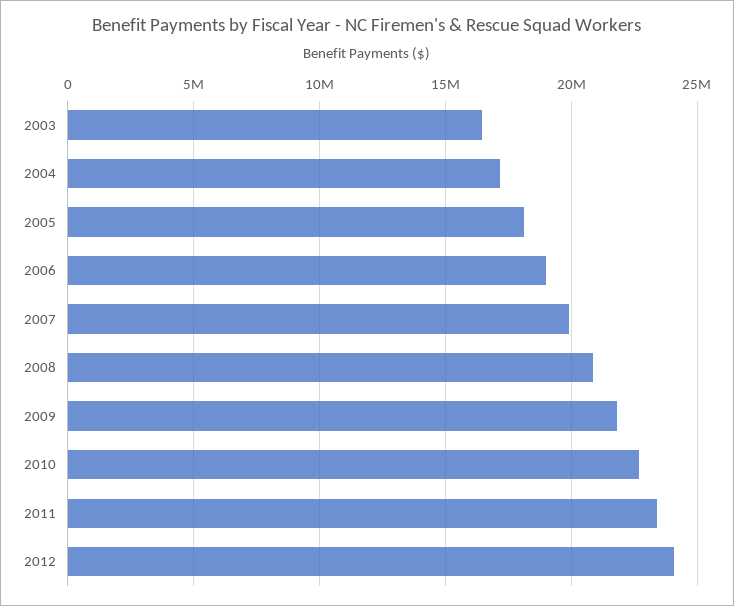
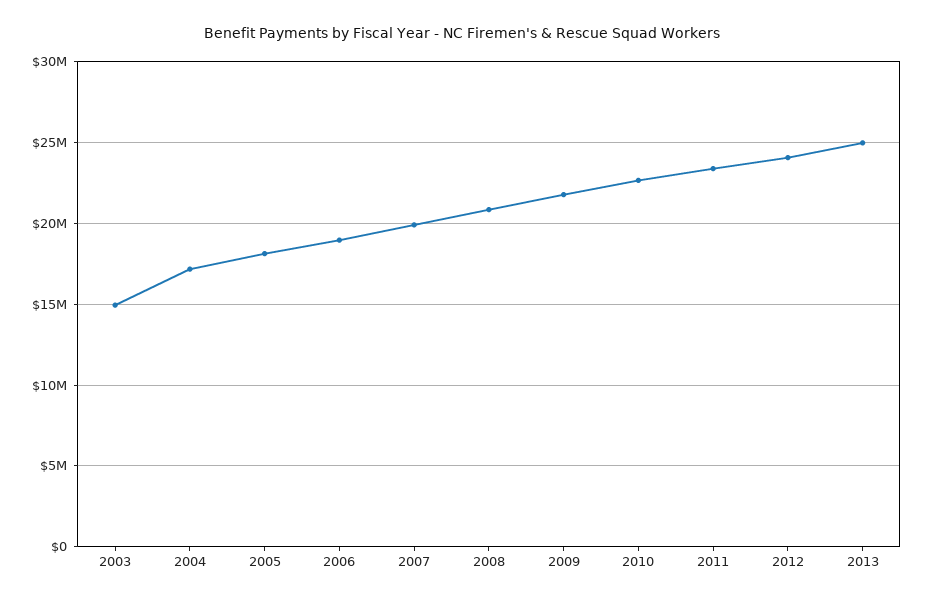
2003: 16500000 -> 15000000
2013: none -> 25000000

